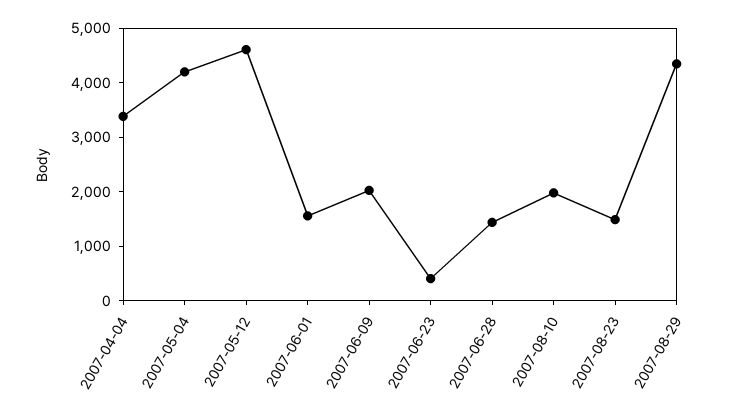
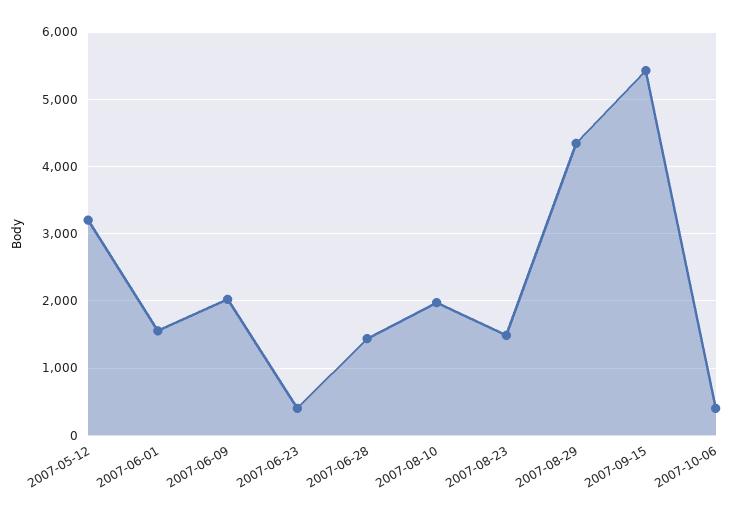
2007-04-04: 3400 -> none
2007-05-04: 4200 -> none
2007-05-12: 4600 -> 3200
2007-09-15: none -> 5400
2007-10-06: none -> 400

